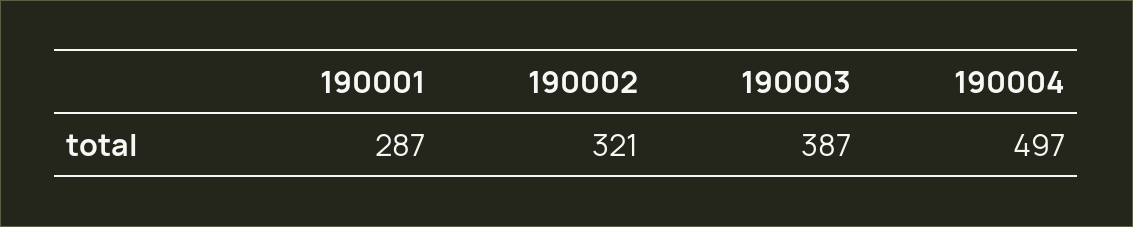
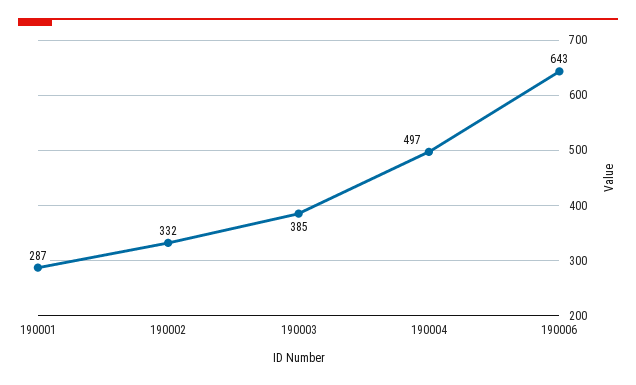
190002: 321 -> 332
190003: 387 -> 385
190006: none -> 643

